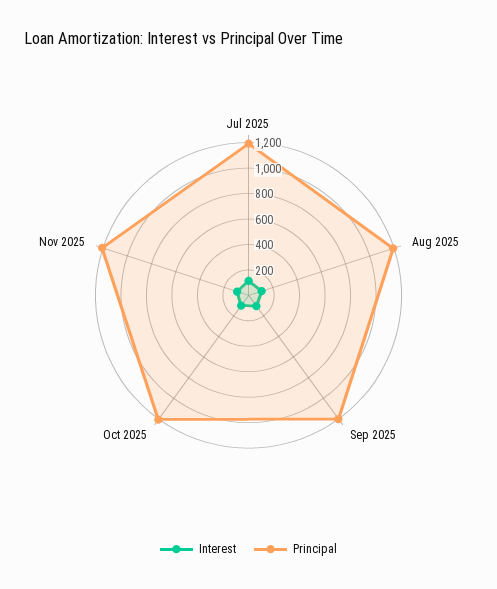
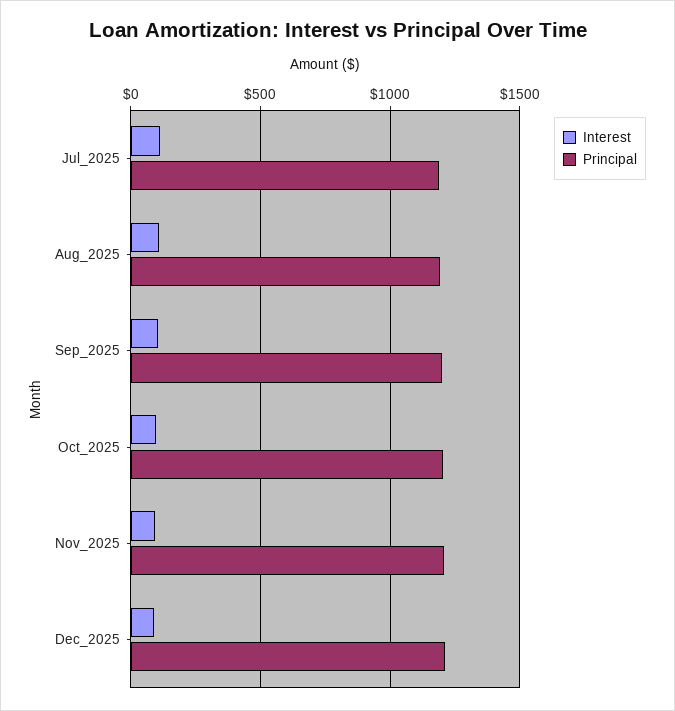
Interest, Dec_2025: none -> 100
Principal, Dec_2025: none -> 1200

